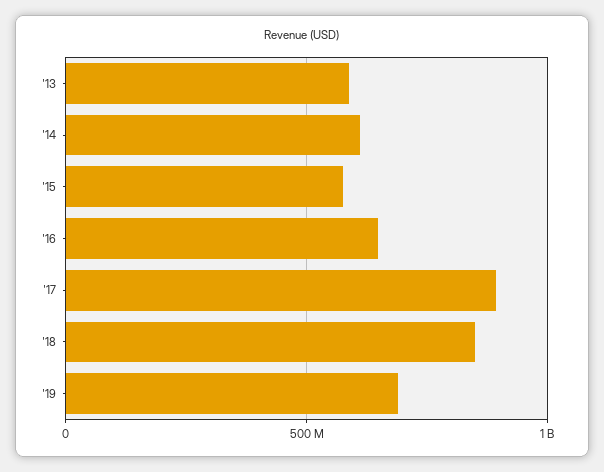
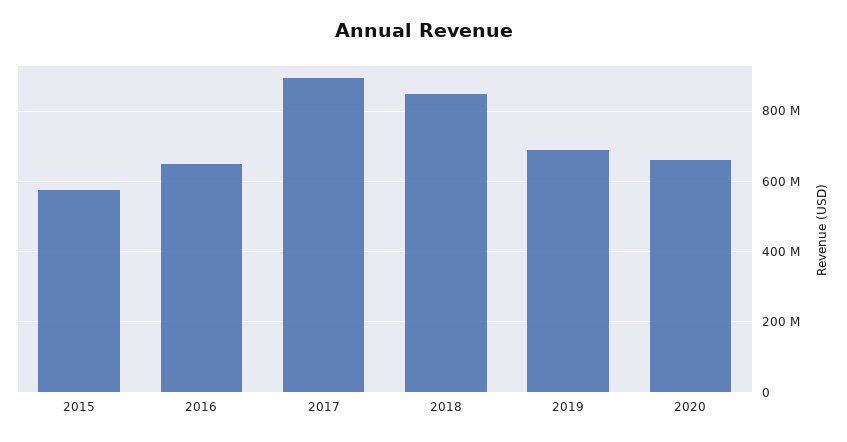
'13: 600000000 -> none
'14: 600000000 -> none
2020: none -> 660000000

